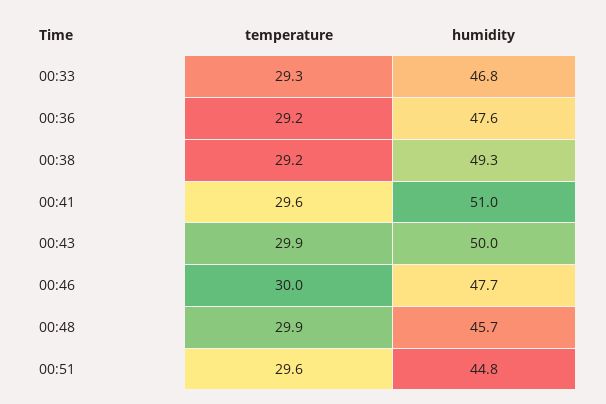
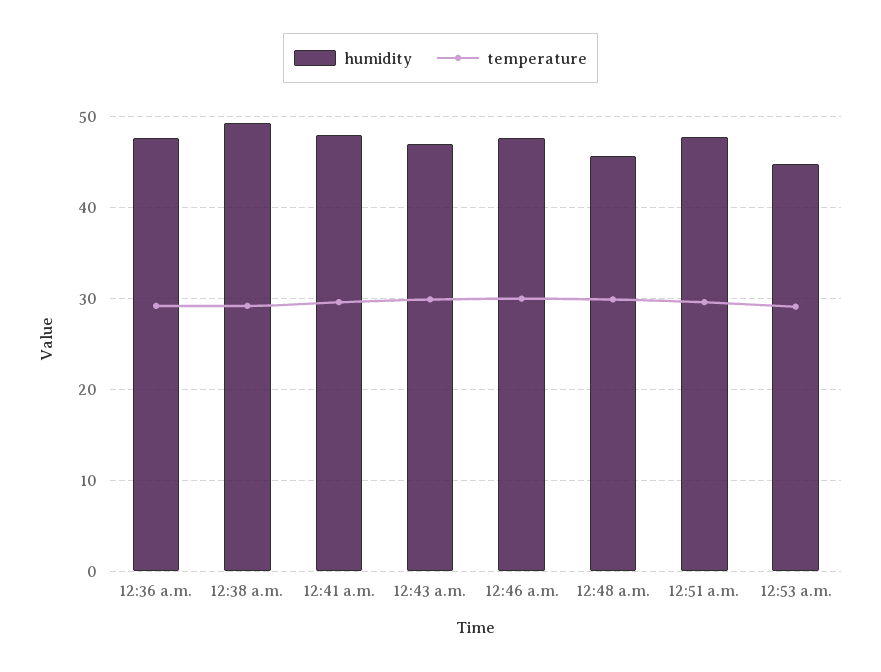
temperature, 00:33: 29.3 -> none
humidity, 00:33: 46.8 -> none
humidity, 00:41: 51 -> 48
humidity, 00:43: 50 -> 47
humidity, 00:51: 44.8 -> 48
humidity, 12:53 a.m.: none -> 45
temperature, 12:53 a.m.: none -> 29

